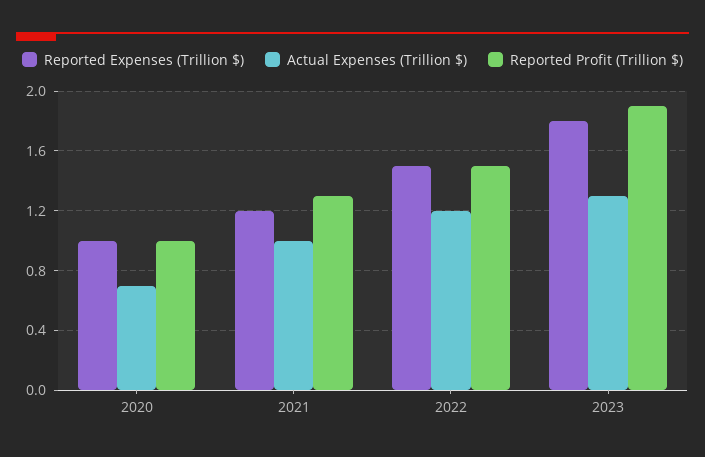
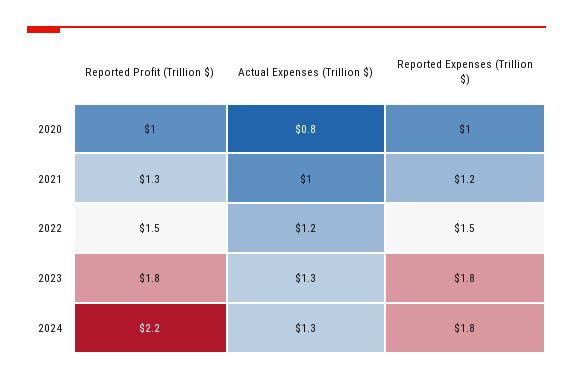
Actual Expenses (Trillion $), 2020: 0.7 -> 0.8
Reported Profit (Trillion $), 2023: 1.9 -> 1.8
Reported Profit (Trillion $), 2024: none -> 2.2
Actual Expenses (Trillion $), 2024: none -> 1.3
Reported Expenses (Trillion $), 2024: none -> 1.8

